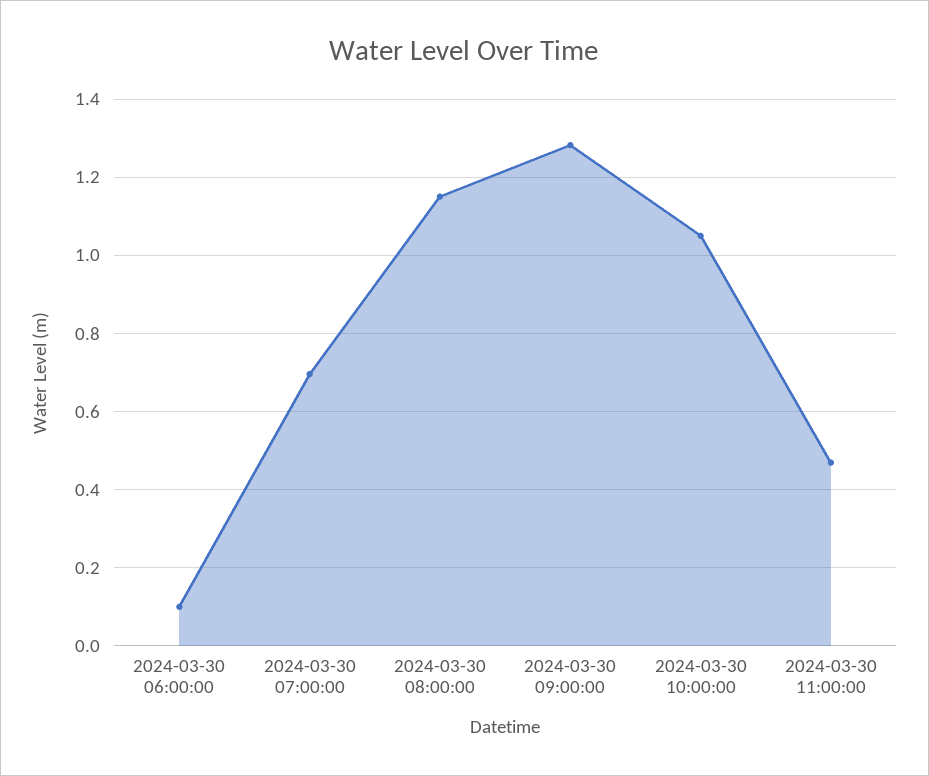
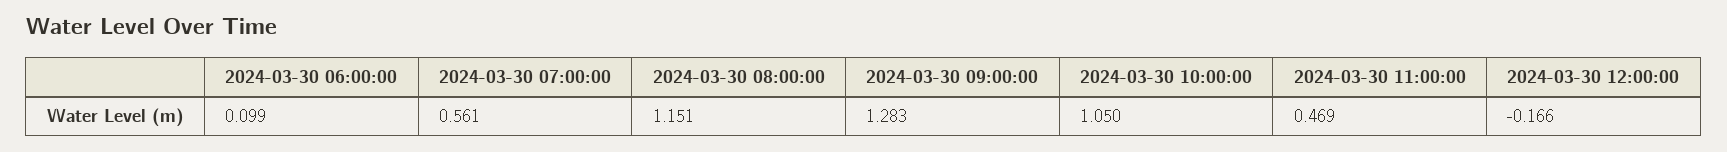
2024-03-30 07:00:00: 0.7 -> 0.561
2024-03-30 12:00:00: none -> -0.166

